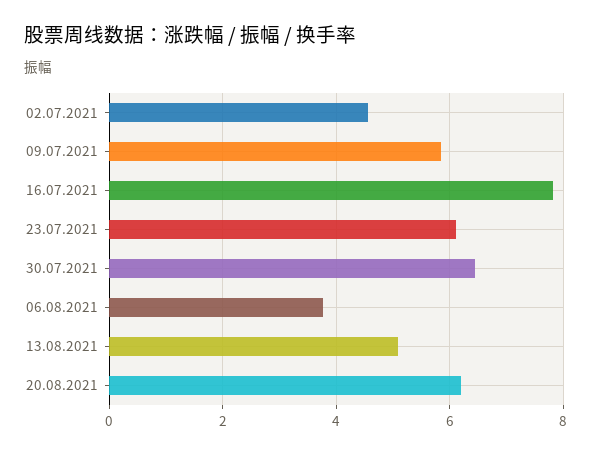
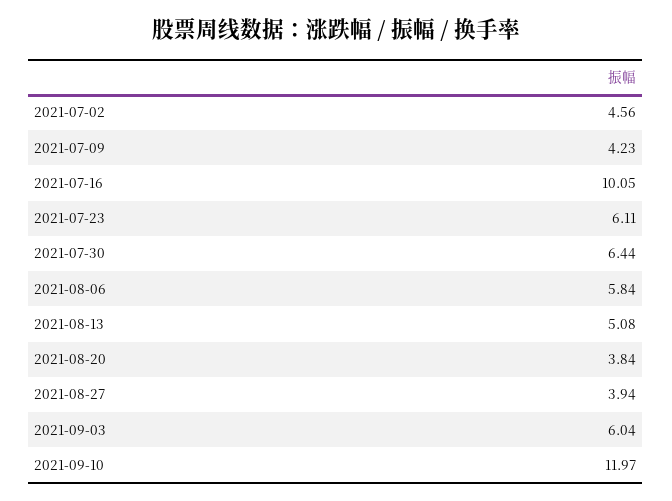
09.07.2021: 5.8 -> 4.23
16.07.2021: 7.8 -> 10.05
06.08.2021: 3.8 -> 5.84
20.08.2021: 6.2 -> 3.84
2021-08-27: none -> 3.94
2021-09-03: none -> 6.04
2021-09-10: none -> 11.97

